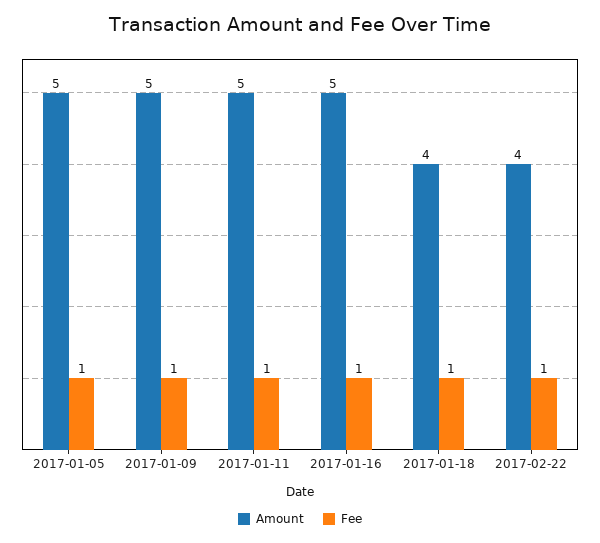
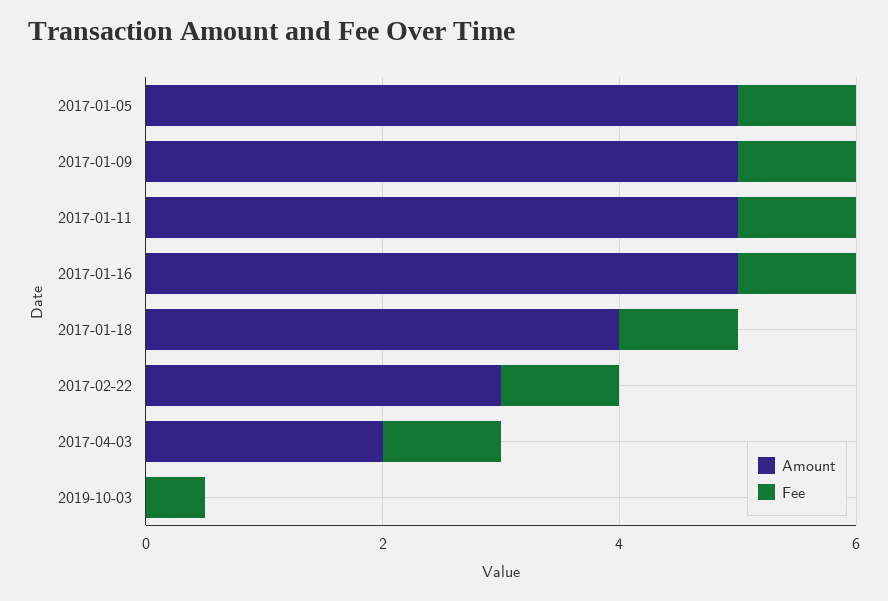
Amount, 2017-02-22: 4 -> 3
Amount, 2017-04-03: none -> 2
Fee, 2017-04-03: none -> 1
Amount, 2019-10-03: none -> 0
Fee, 2019-10-03: none -> 0.5

